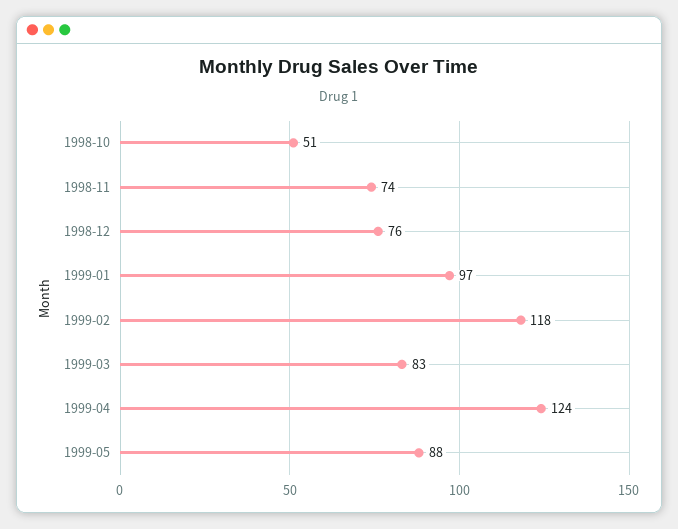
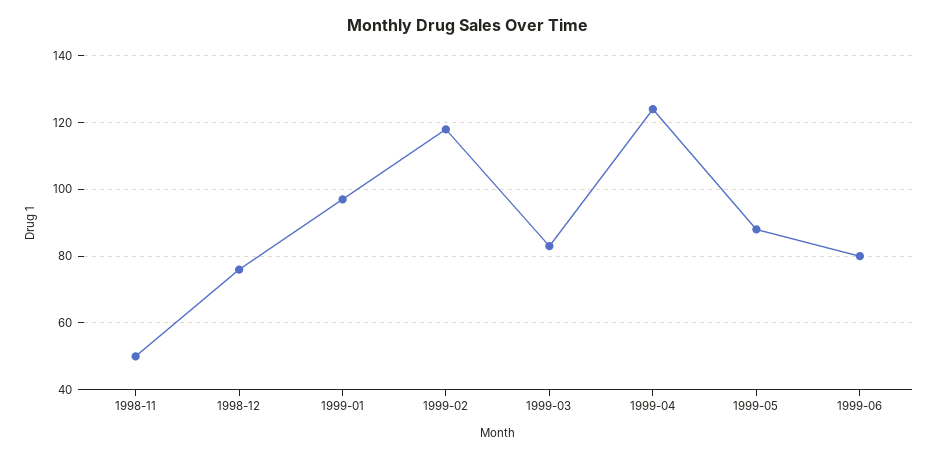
1998-10: 51 -> none
1998-11: 74 -> 50
1999-06: none -> 80

